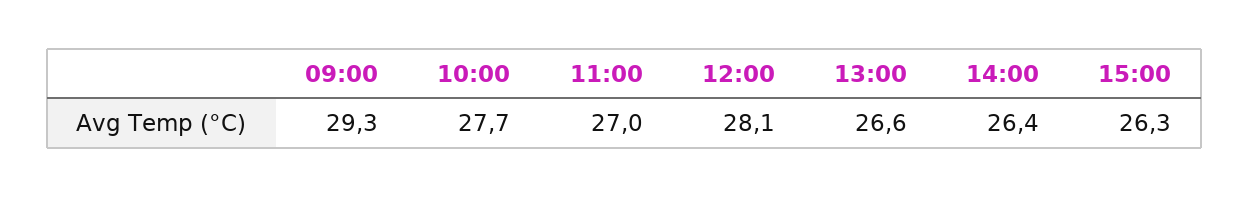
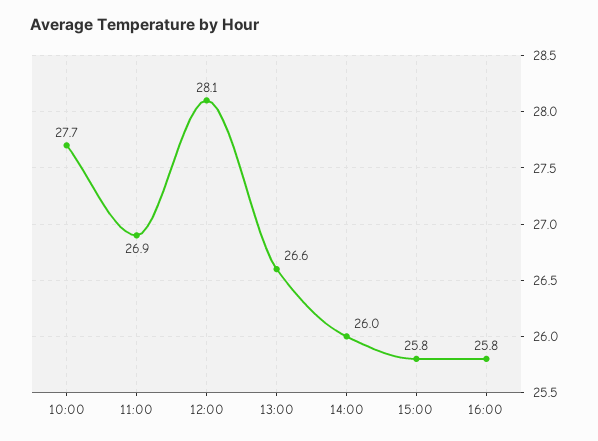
09:00: 29.3 -> none
11:00: 27 -> 26.9
14:00: 26.4 -> 26
15:00: 26.3 -> 25.8
16:00: none -> 25.8

